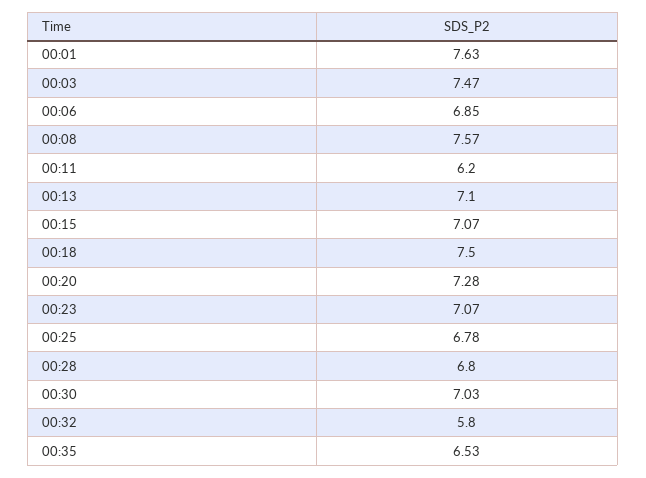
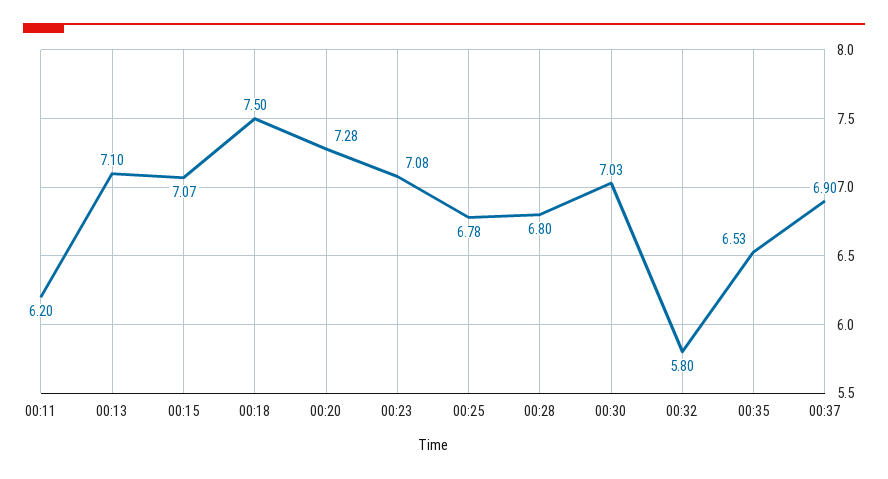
00:01: 7.63 -> none
00:03: 7.47 -> none
00:06: 6.85 -> none
00:08: 7.57 -> none
00:23: 7.07 -> 7.08
00:37: none -> 6.9

